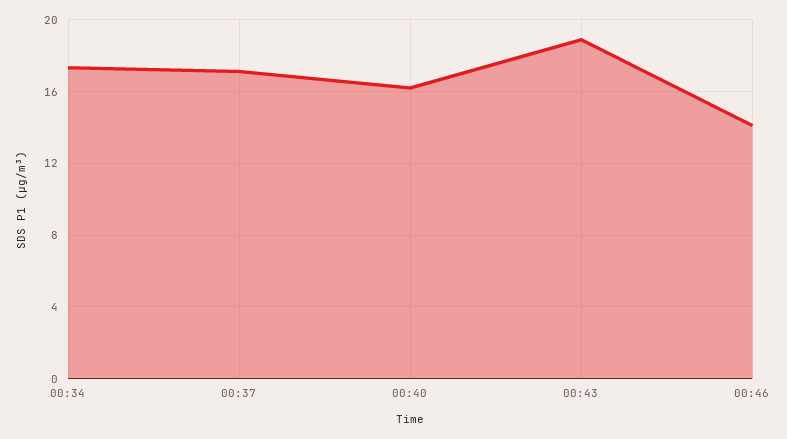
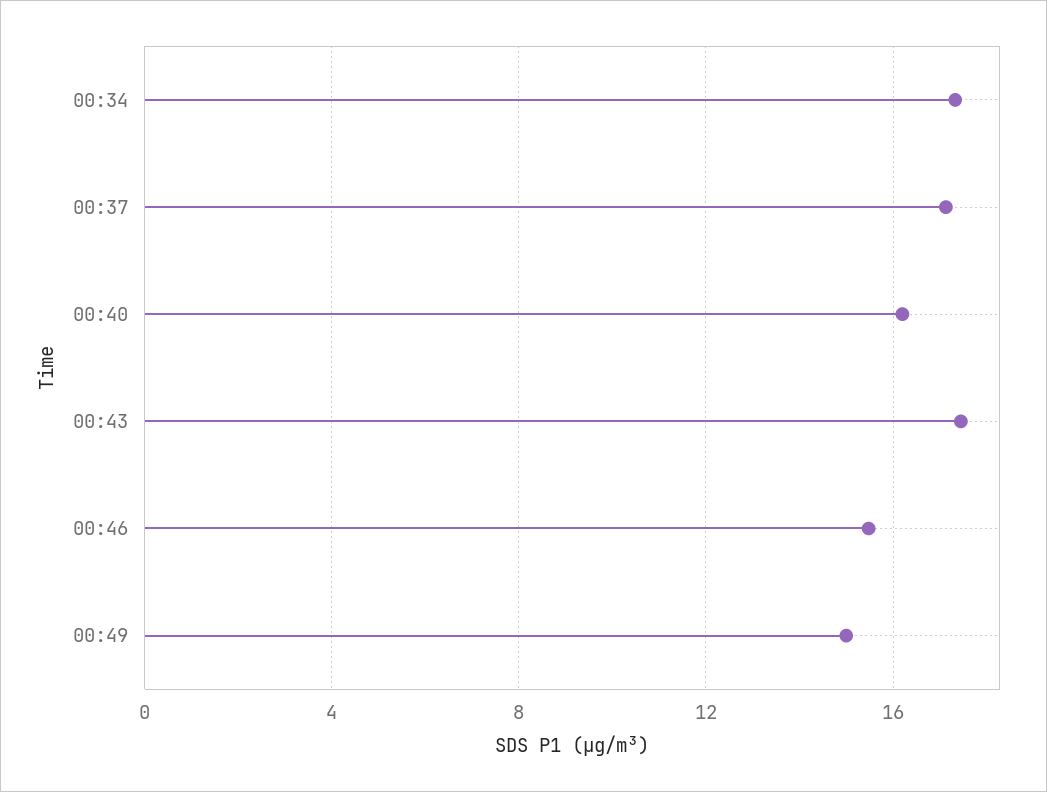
00:43: 19 -> 17.5
00:46: 14 -> 15.5
00:49: none -> 15

